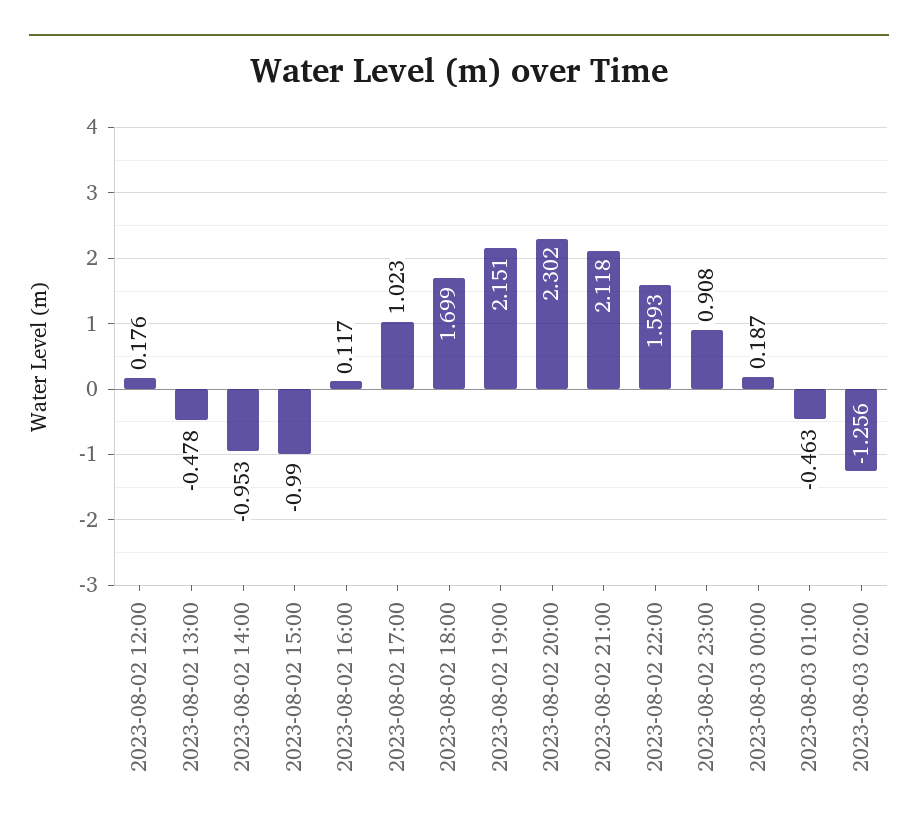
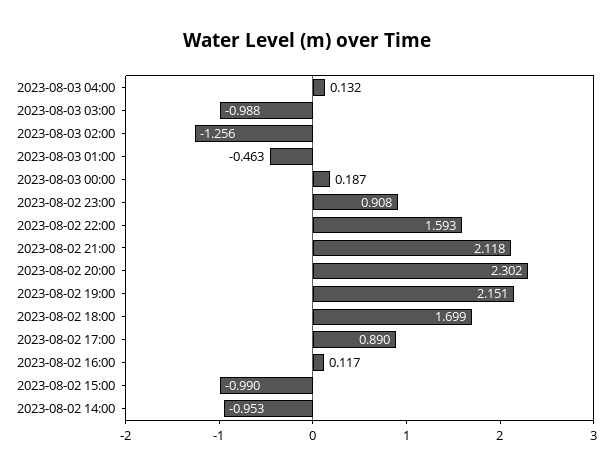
2023-08-02 12:00: 0.176 -> none
2023-08-02 13:00: -0.478 -> none
2023-08-02 17:00: 1.023 -> 0.89
2023-08-03 04:00: none -> 0.132
2023-08-03 03:00: none -> -0.988

